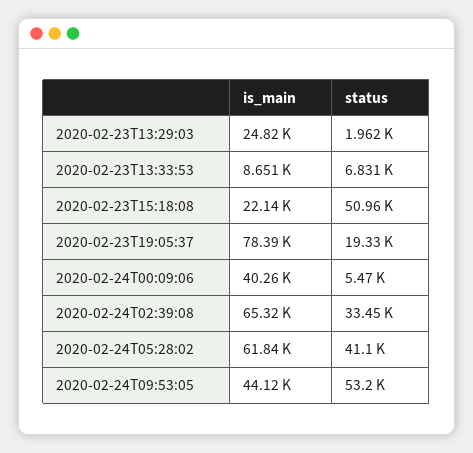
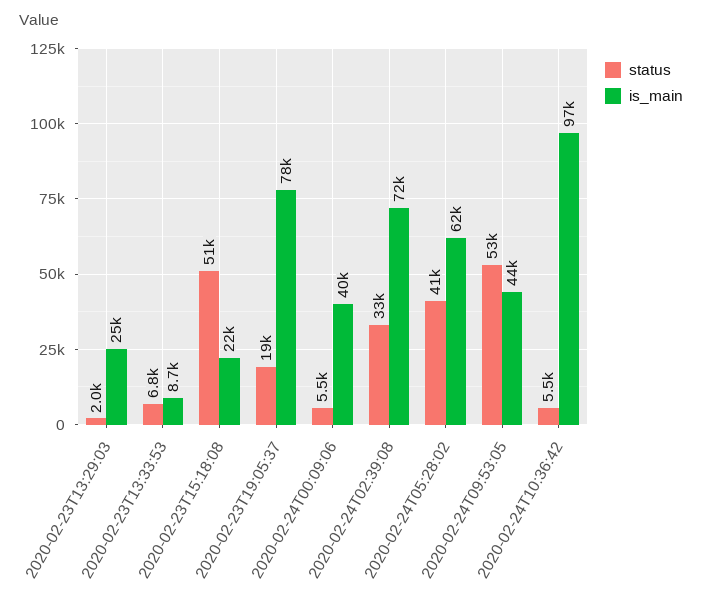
is_main, 2020-02-24T02:39:08: 65320 -> 72000
status, 2020-02-24T10:36:42: none -> 5500
is_main, 2020-02-24T10:36:42: none -> 97000

